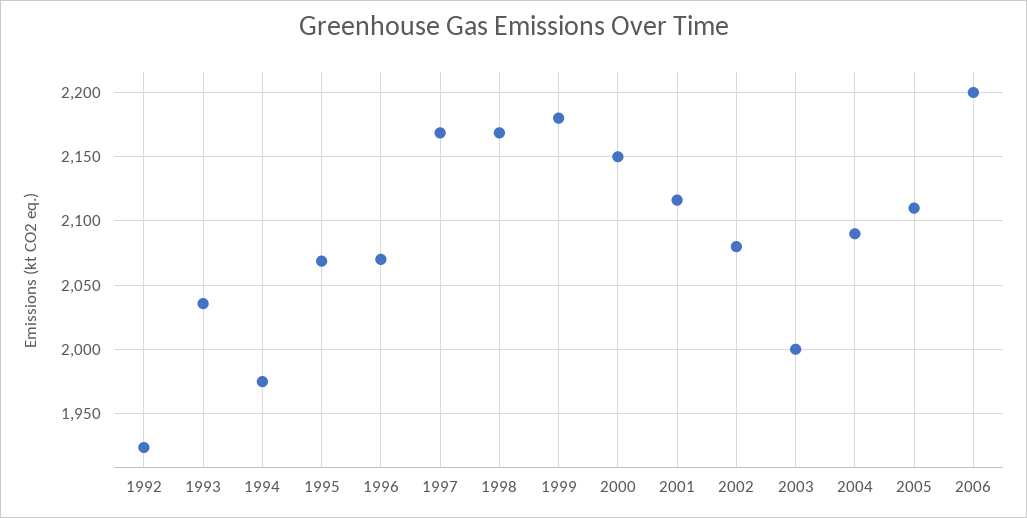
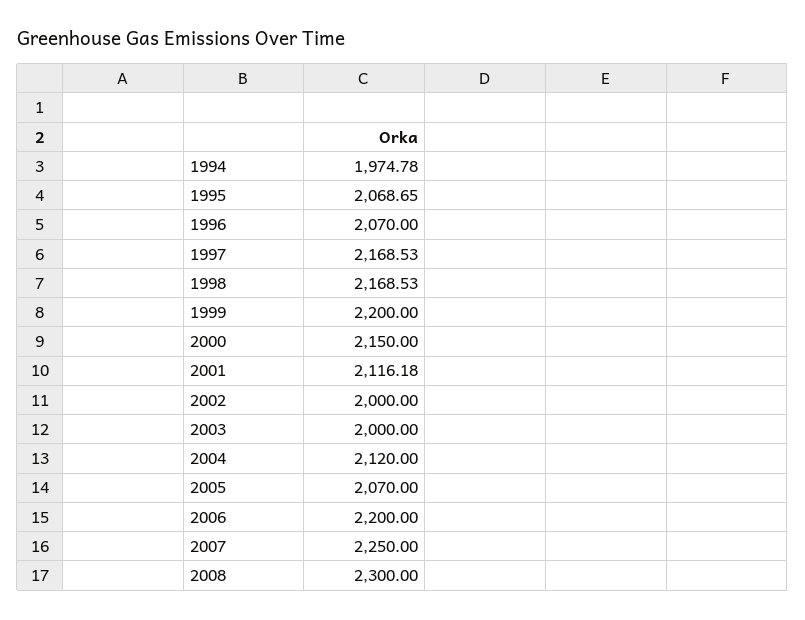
1992: 1925 -> none
1993: 2035 -> none
1999: 2180 -> 2200
2002: 2080 -> 2000
2004: 2090 -> 2120
2005: 2110 -> 2070
2007: none -> 2250
2008: none -> 2300

